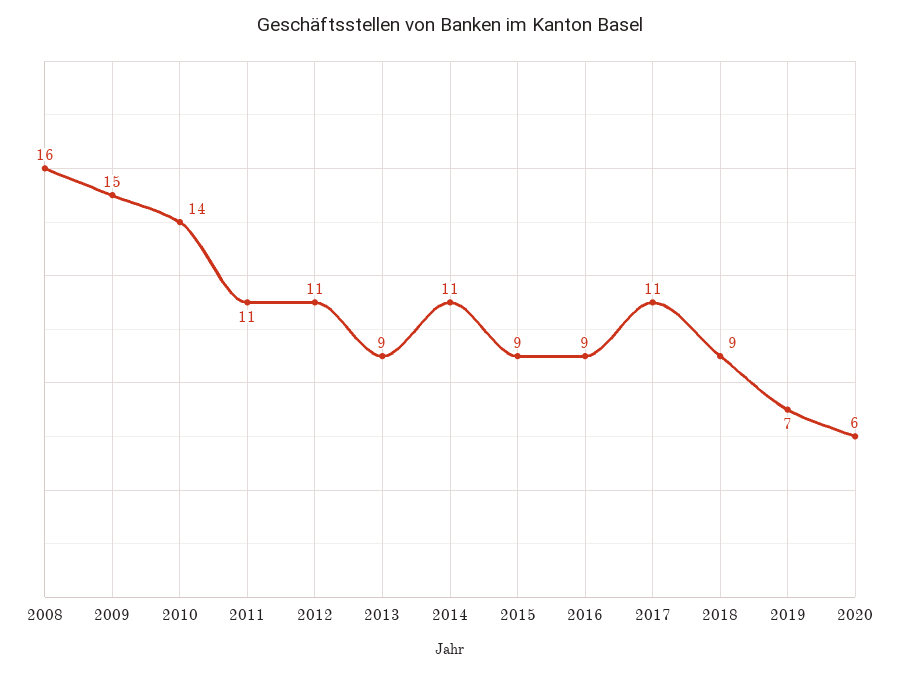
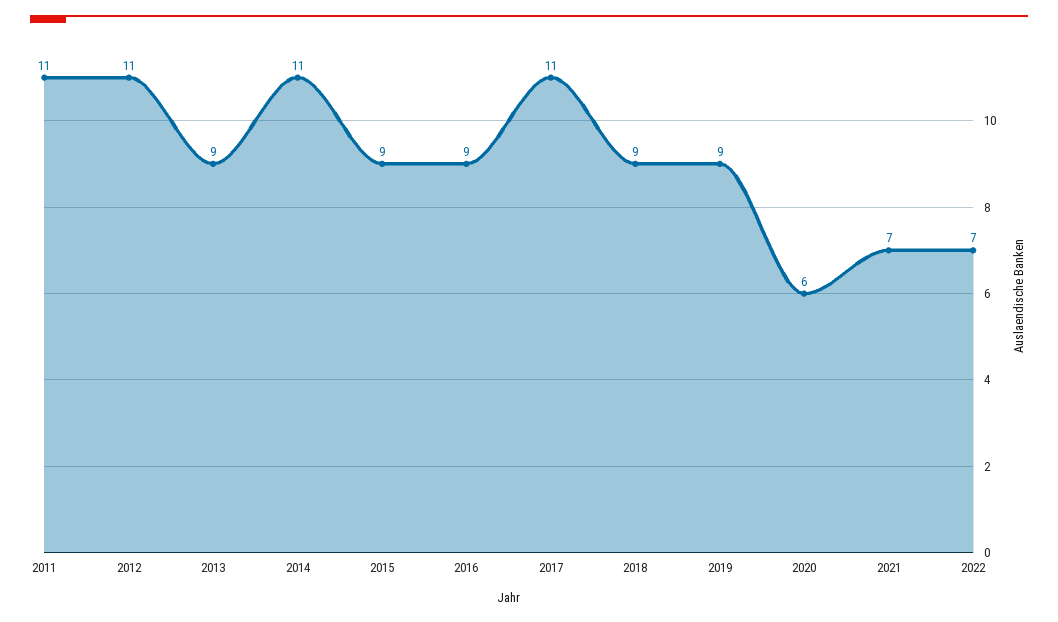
2008: 16 -> none
2009: 15 -> none
2010: 14 -> none
2019: 7 -> 9
2021: none -> 7
2022: none -> 7

